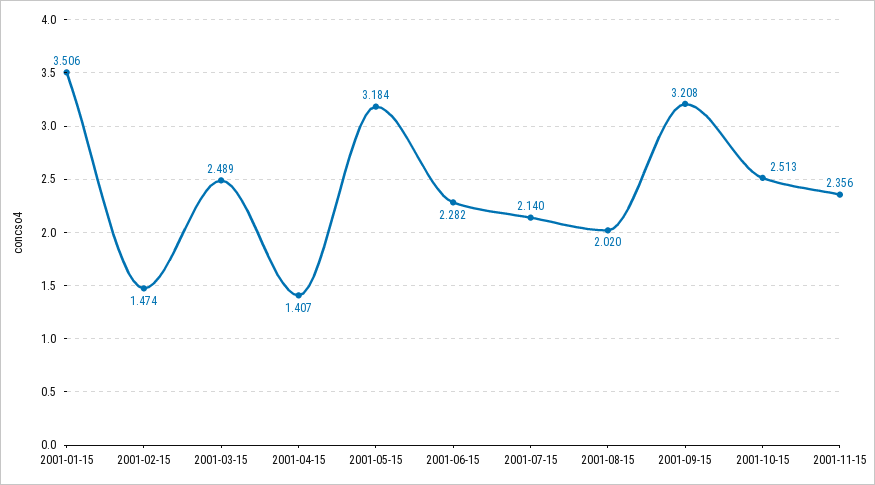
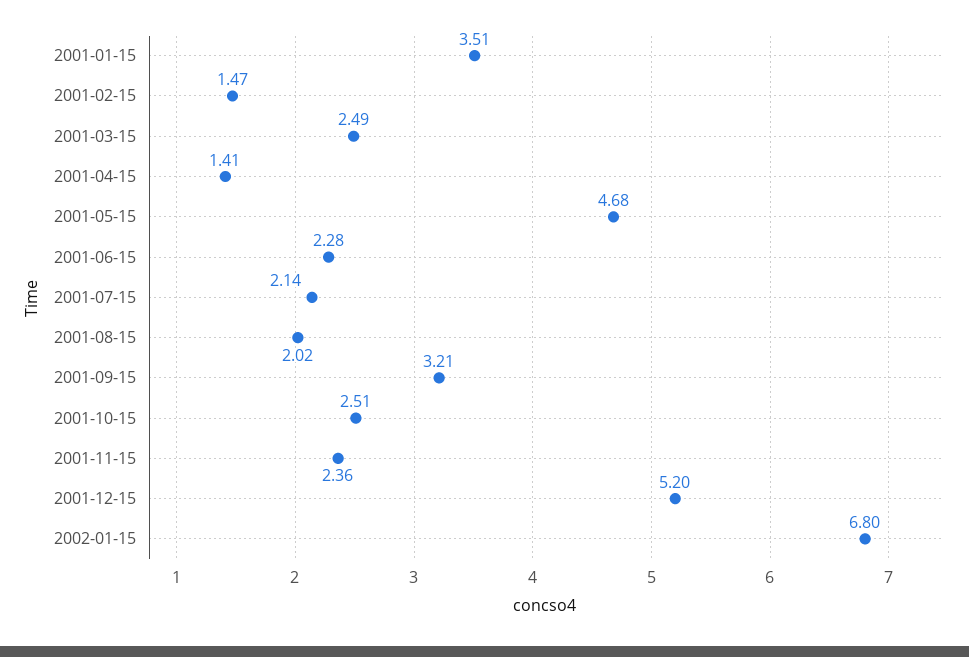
2001-05-15: 3.184 -> 4.68
2001-12-15: none -> 5.2
2002-01-15: none -> 6.8

